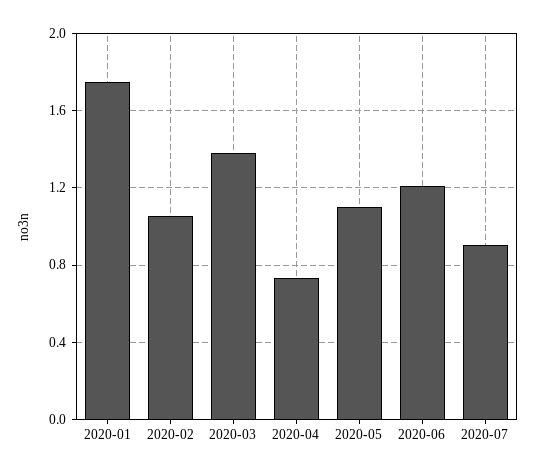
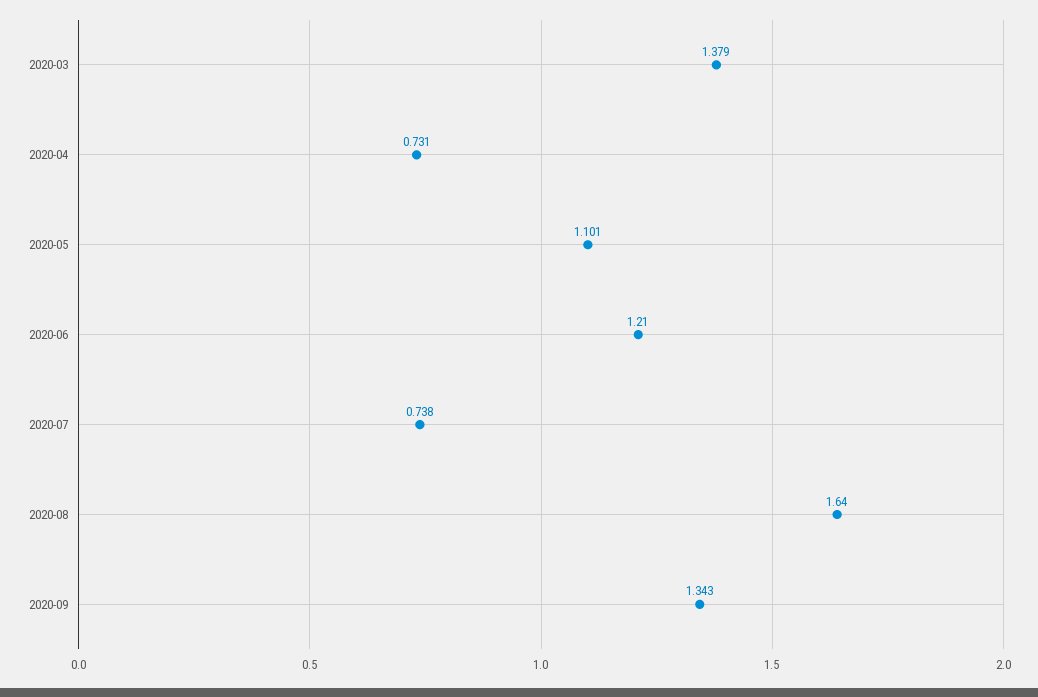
2020-01: 1.75 -> none
2020-02: 1.05 -> none
2020-07: 0.9 -> 0.738
2020-08: none -> 1.64
2020-09: none -> 1.343

